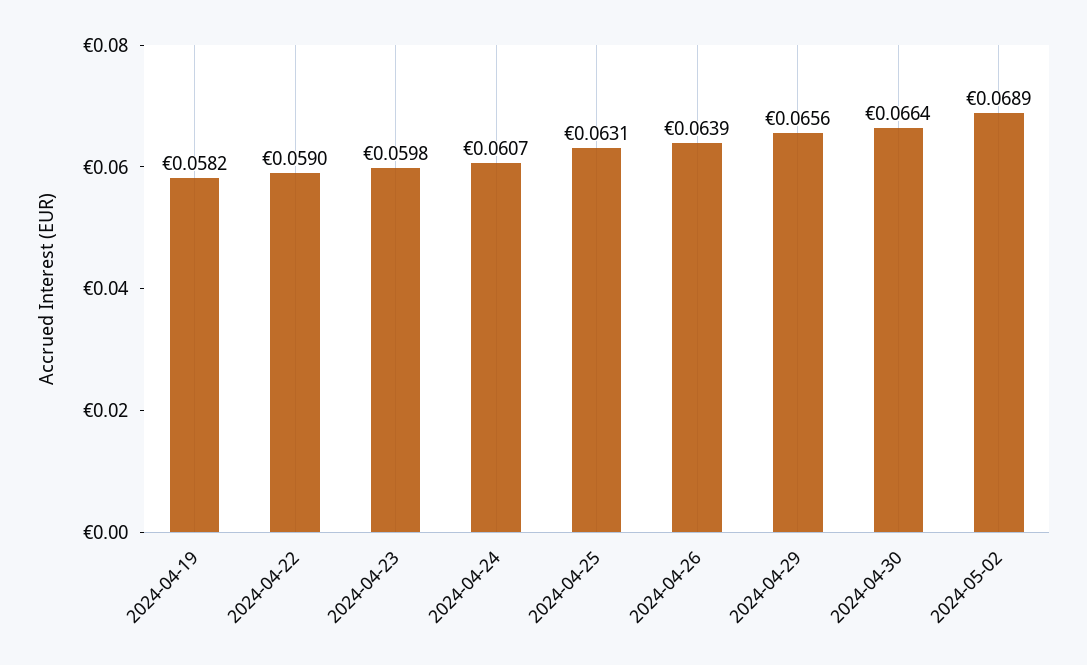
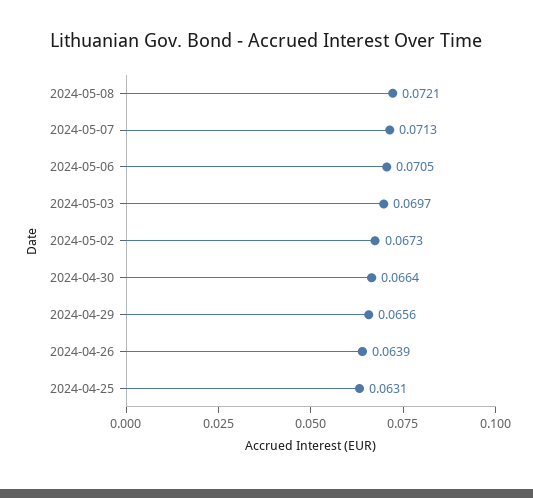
2024-04-19: 0.0582 -> none
2024-04-22: 0.059 -> none
2024-04-23: 0.0598 -> none
2024-04-24: 0.0607 -> none
2024-05-02: 0.0689 -> 0.0673
2024-05-08: none -> 0.0721
2024-05-07: none -> 0.0713
2024-05-06: none -> 0.0705
2024-05-03: none -> 0.0697

